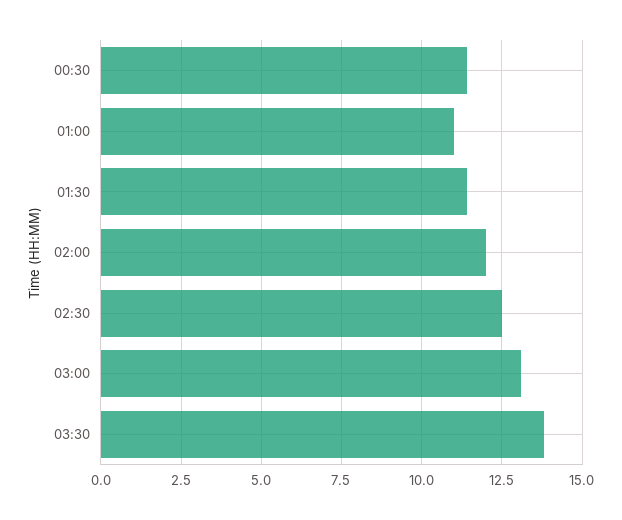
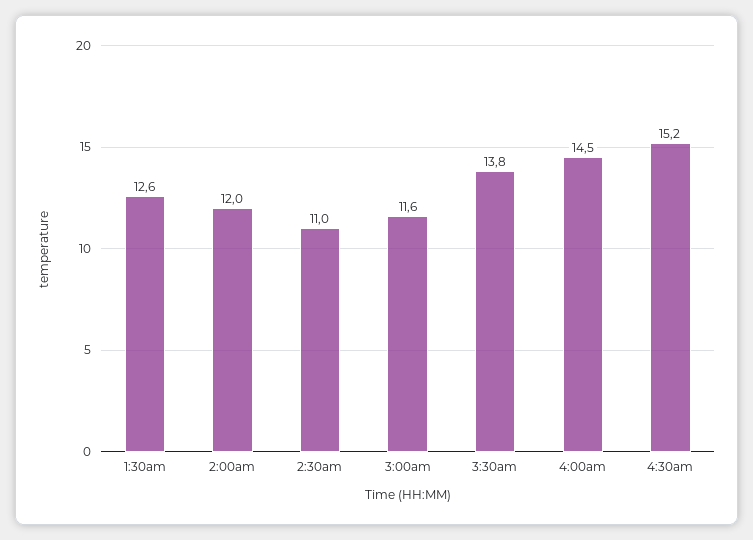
00:30: 11.5 -> none
01:00: 11 -> none
01:30: 11.5 -> 12.6
02:30: 12.5 -> 11
03:00: 13 -> 11.6
4:00am: none -> 14.5
4:30am: none -> 15.2

